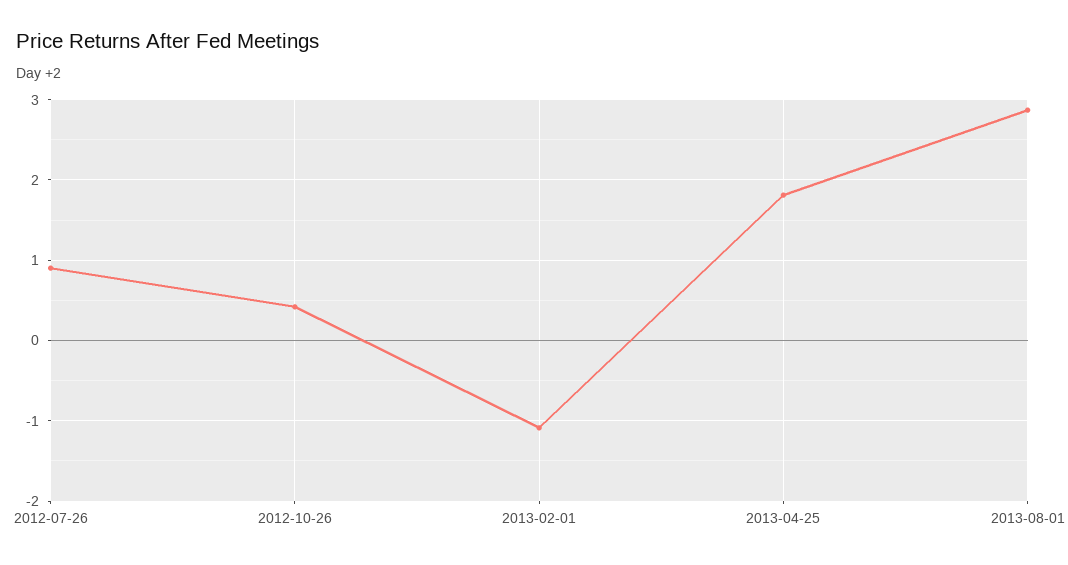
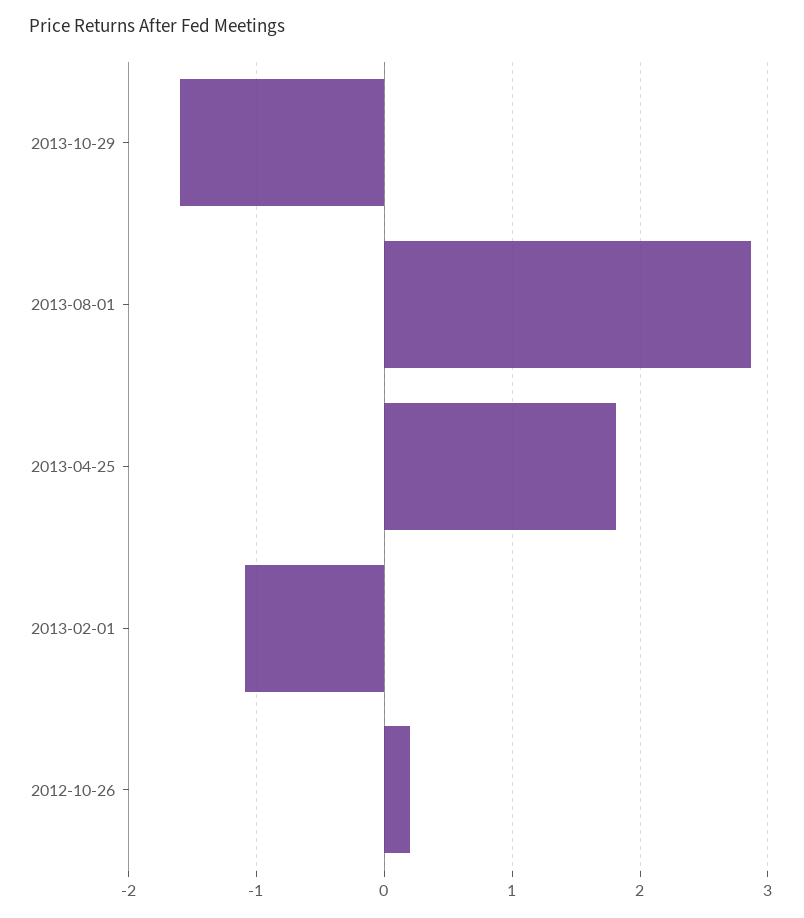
2012-07-26: 0.9 -> none
2012-10-26: 0.4 -> 0.2
2013-10-29: none -> -1.6

